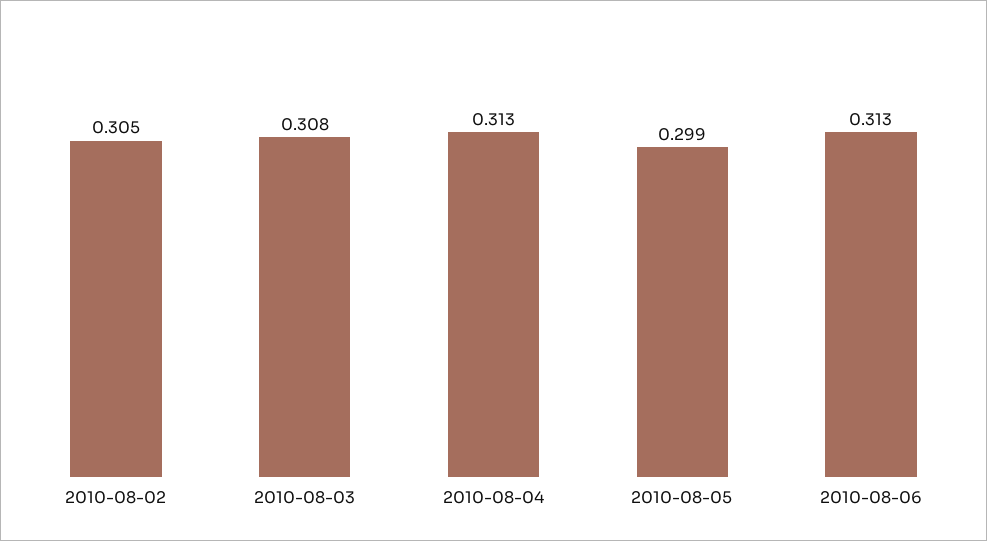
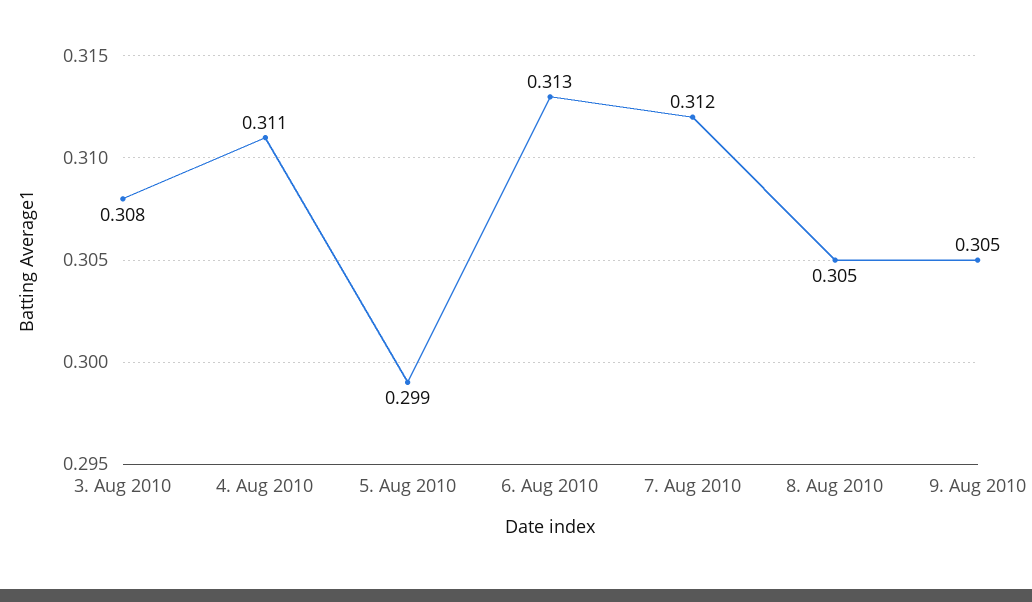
2010-08-02: 0.305 -> none
2010-08-04: 0.313 -> 0.311
7. Aug 2010: none -> 0.312
8. Aug 2010: none -> 0.305
9. Aug 2010: none -> 0.305

